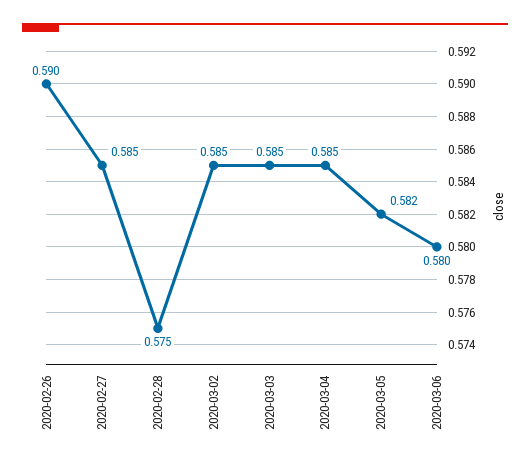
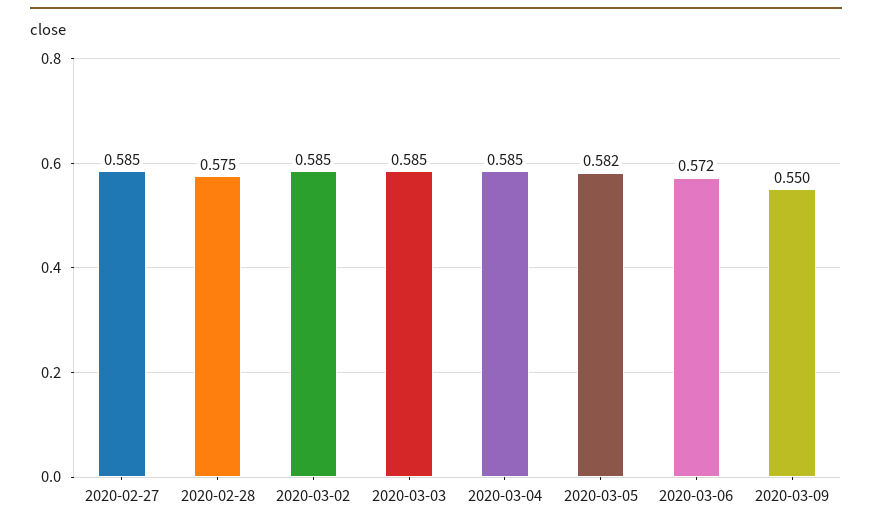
2020-02-26: 0.59 -> none
2020-03-06: 0.58 -> 0.572
2020-03-09: none -> 0.55

